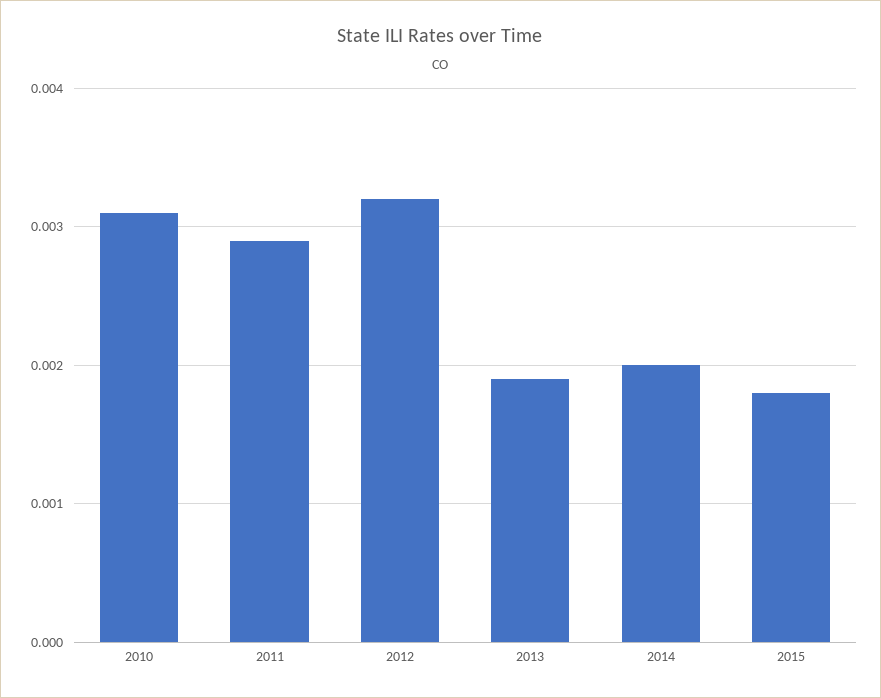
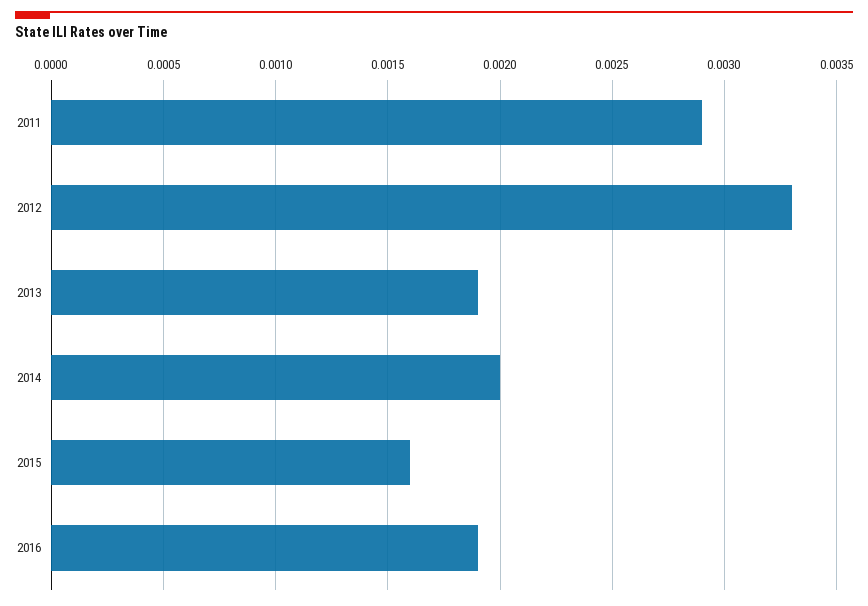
2010: 0.0031 -> none
2012: 0.0032 -> 0.0033
2015: 0.0018 -> 0.0016
2016: none -> 0.0019

